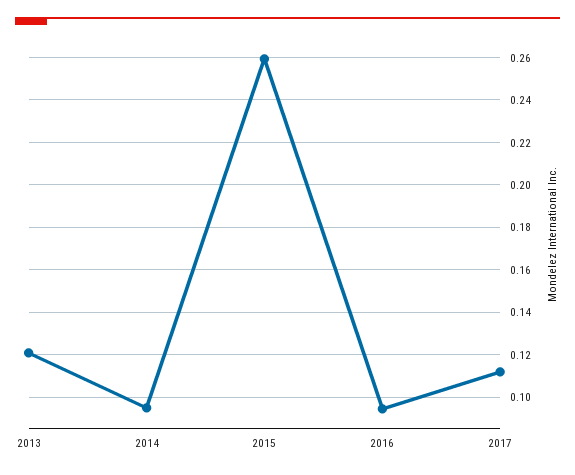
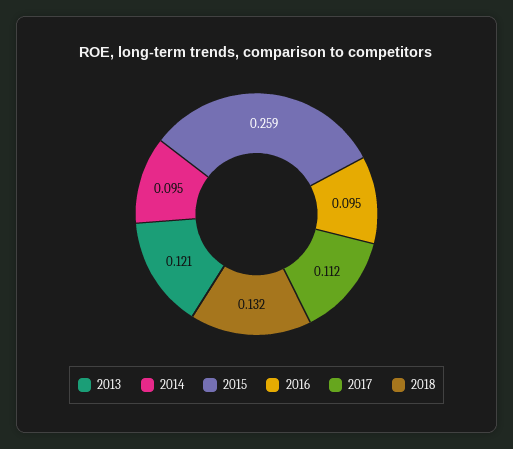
2018: none -> 0.132

